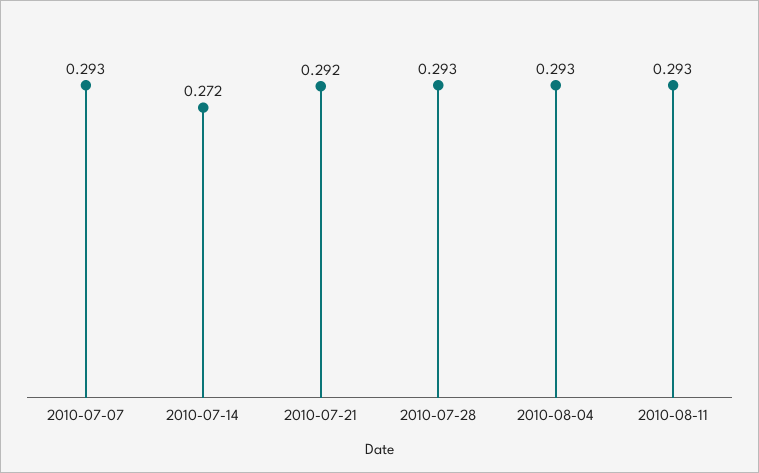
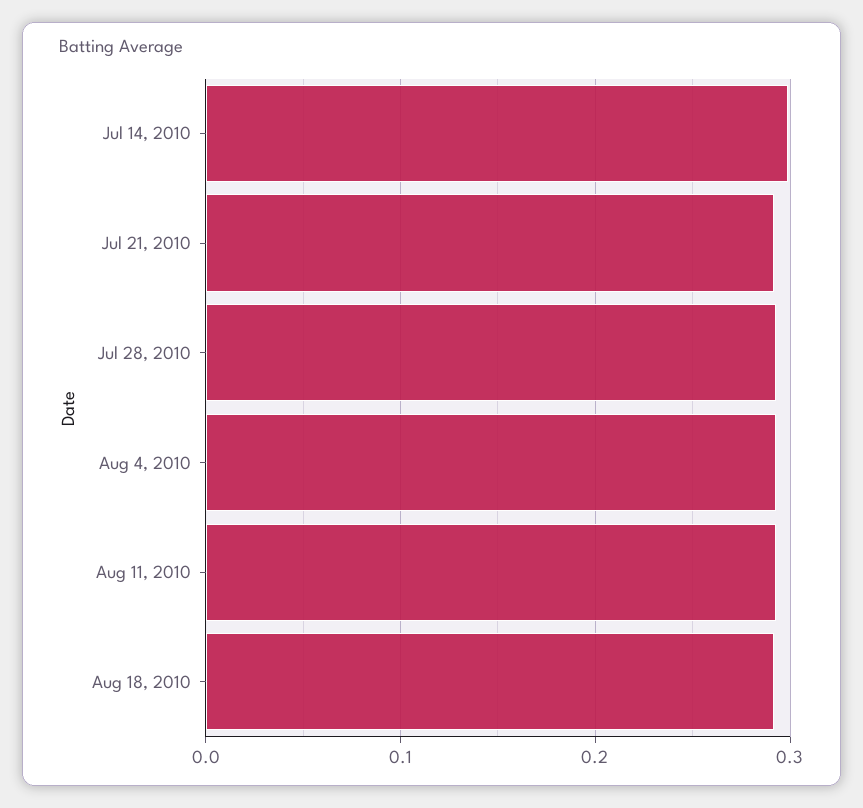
2010-07-07: 0.293 -> none
2010-07-14: 0.272 -> 0.3
Aug 18, 2010: none -> 0.29

